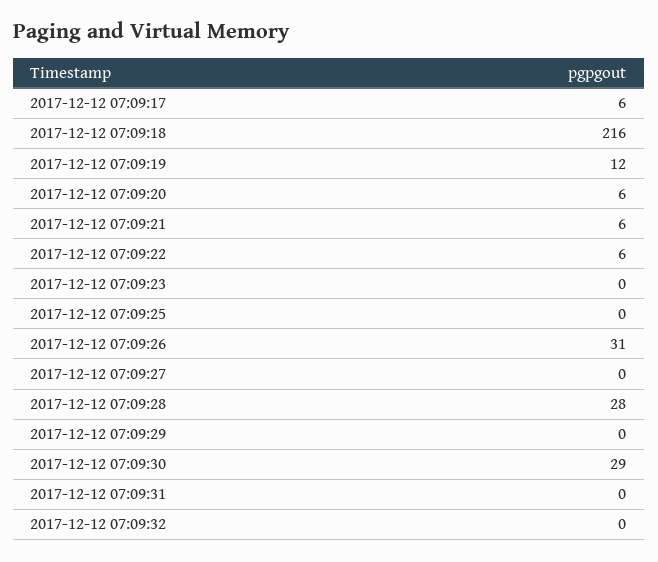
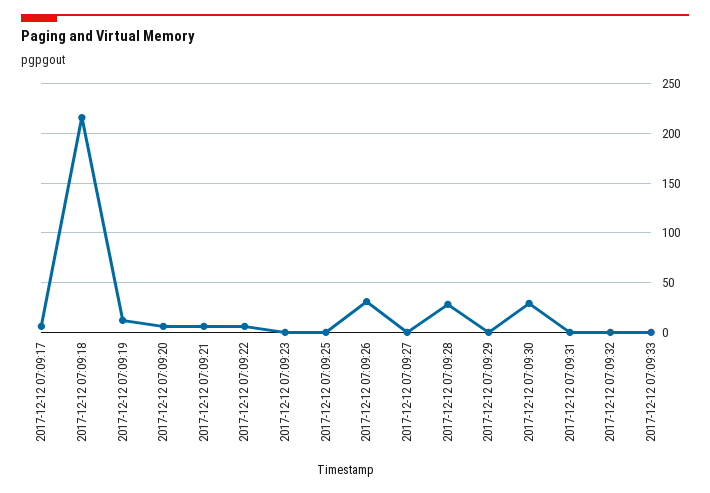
2017-12-12 07:09:33: none -> 0

